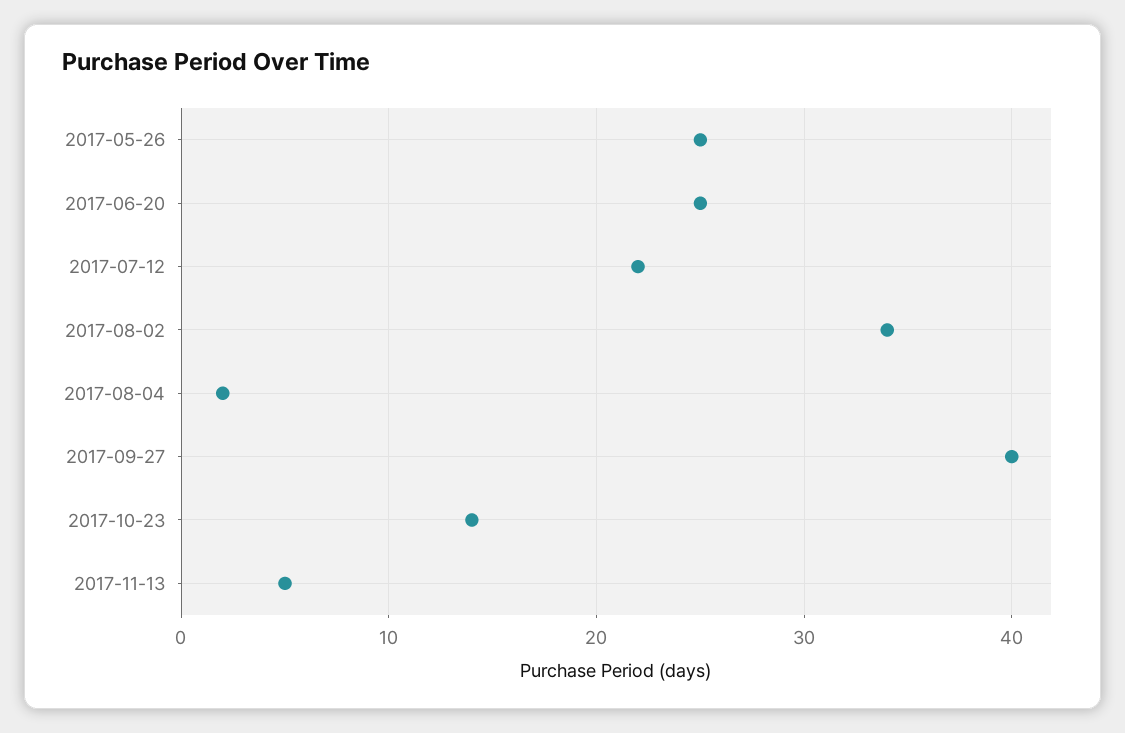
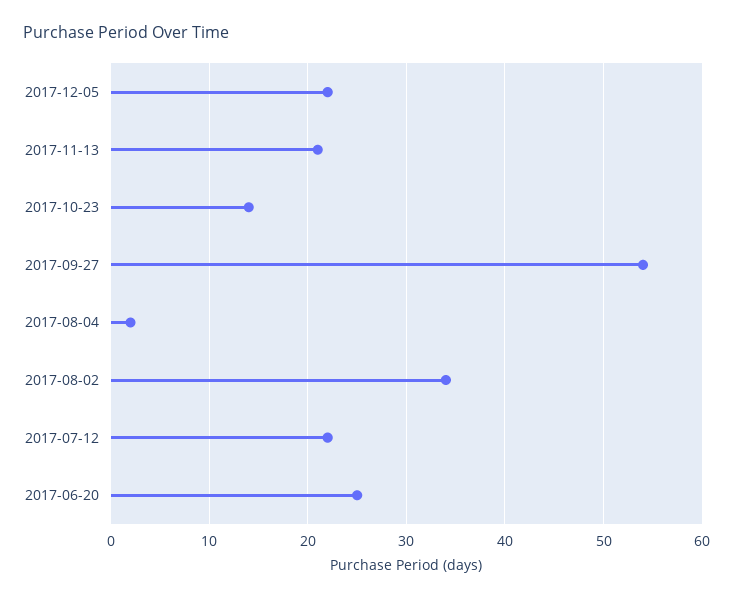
2017-05-26: 25 -> none
2017-09-27: 40 -> 54
2017-11-13: 5 -> 21
2017-12-05: none -> 22

